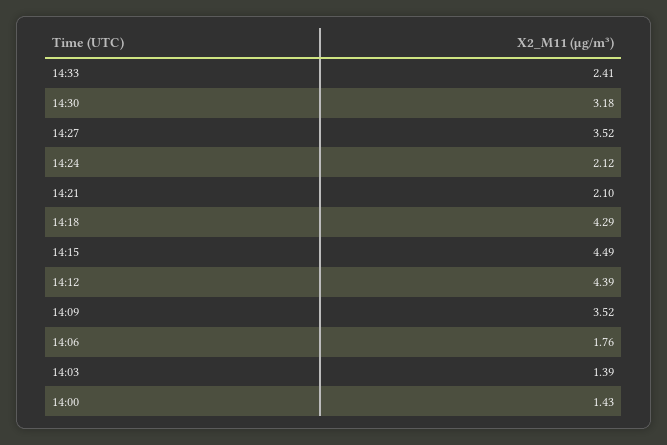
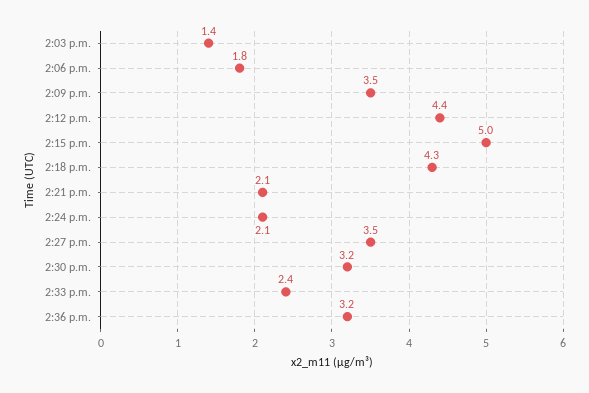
14:15: 4.49 -> 5
14:00: 1.43 -> none
2:36 p.m.: none -> 3.2

